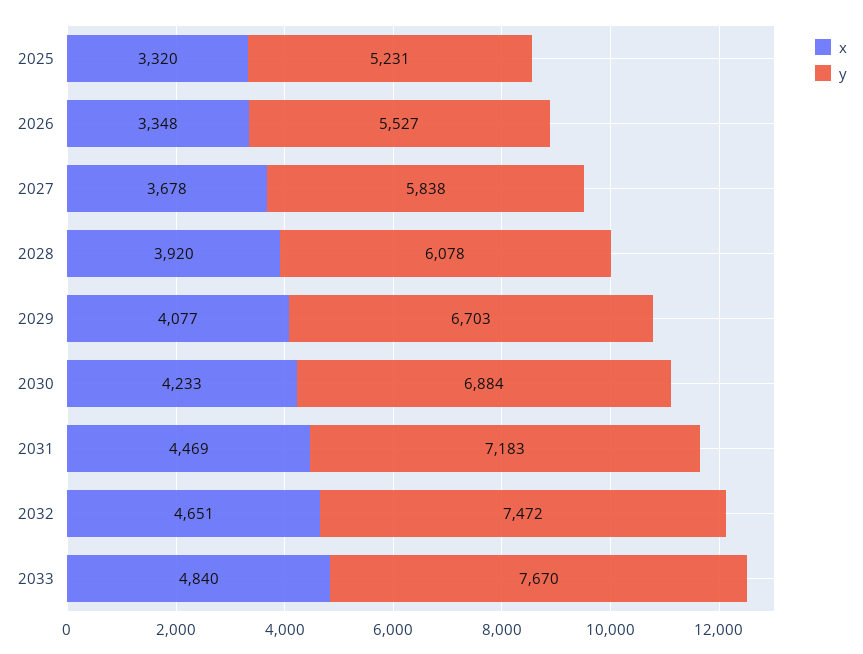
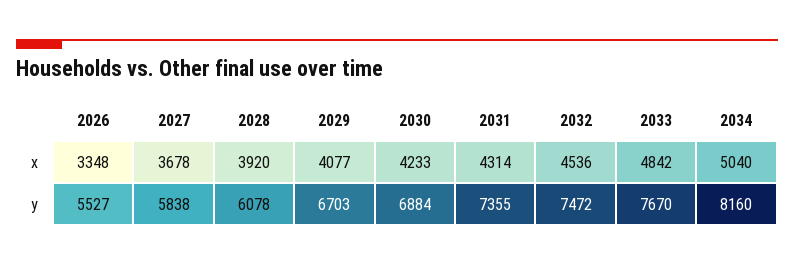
x, 2025: 3320 -> none
y, 2025: 5231 -> none
x, 2031: 4469 -> 4314
y, 2031: 7183 -> 7355
x, 2032: 4651 -> 4536
x, 2033: 4840 -> 4842
x, 2034: none -> 5040
y, 2034: none -> 8160

